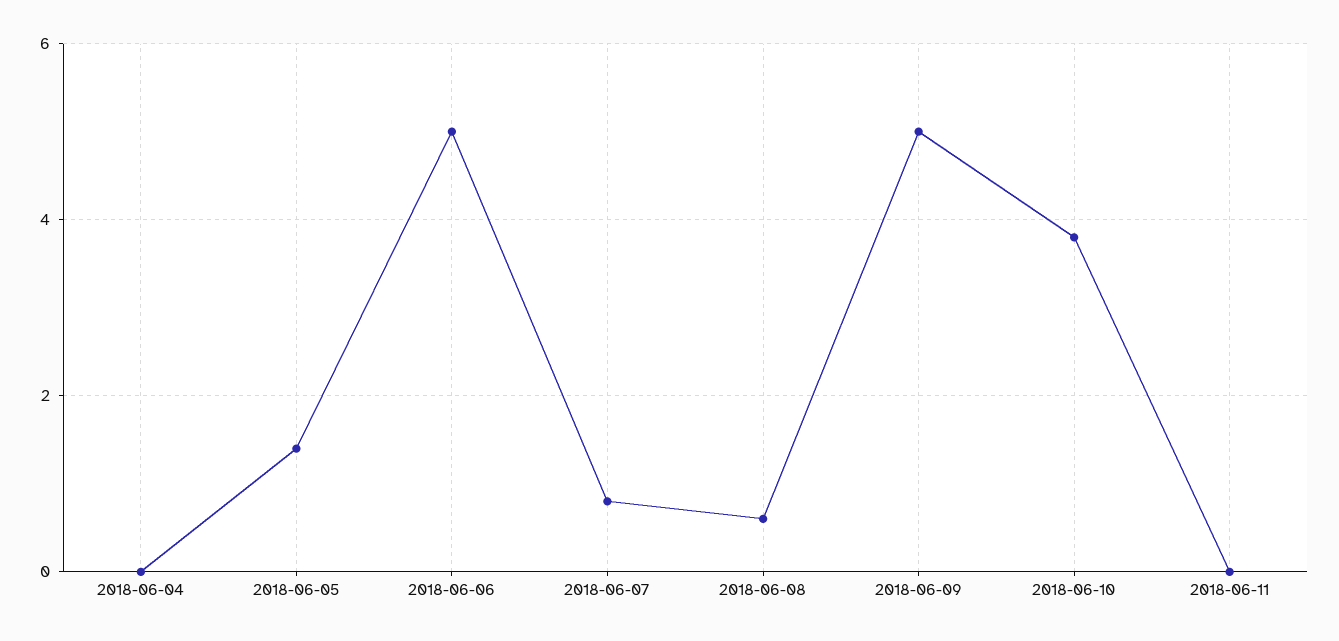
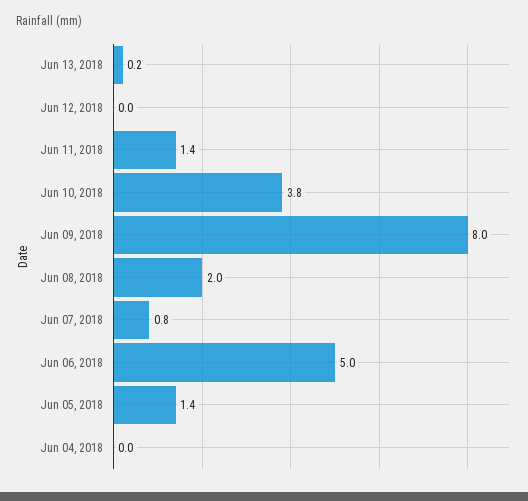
2018-06-08: 0.5 -> 2
2018-06-09: 5 -> 8
2018-06-11: 0 -> 1.4
Jun 13, 2018: none -> 0.2
Jun 12, 2018: none -> 0

